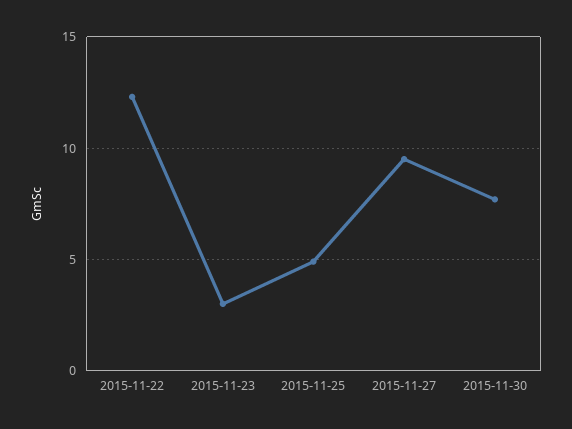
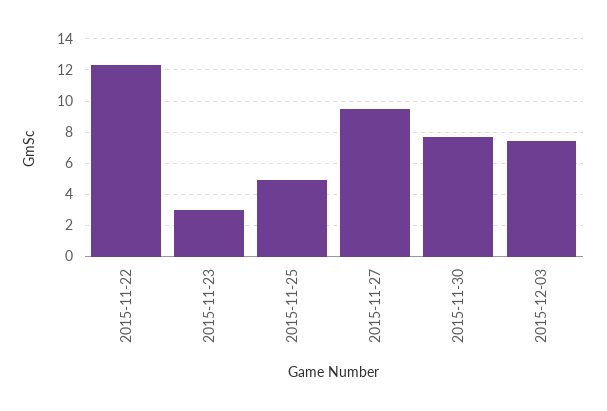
2015-12-03: none -> 7.5

